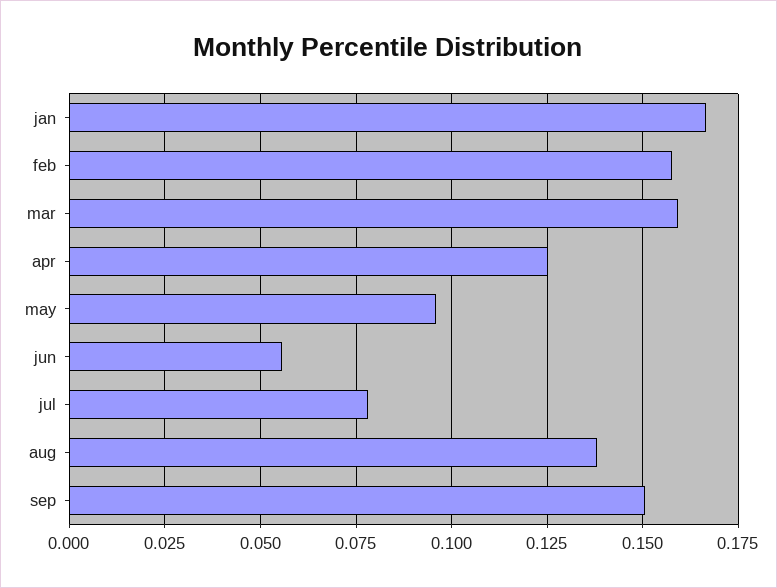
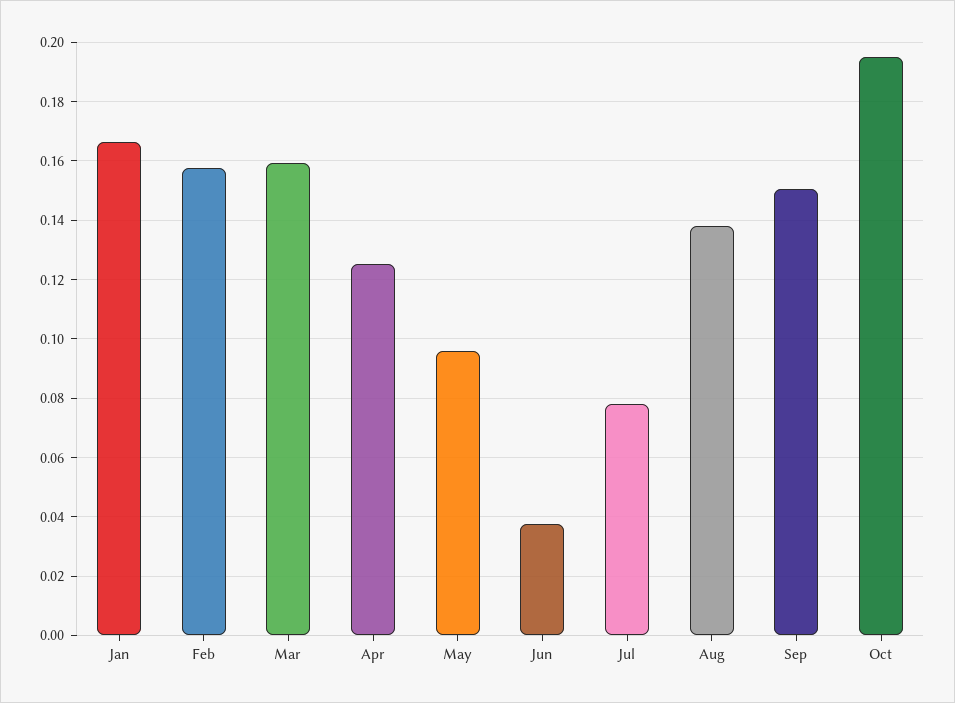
jun: 0.055 -> 0.0375
Oct: none -> 0.195

